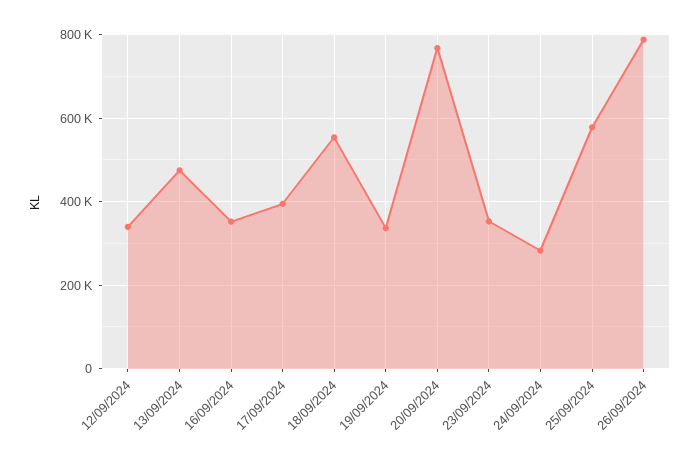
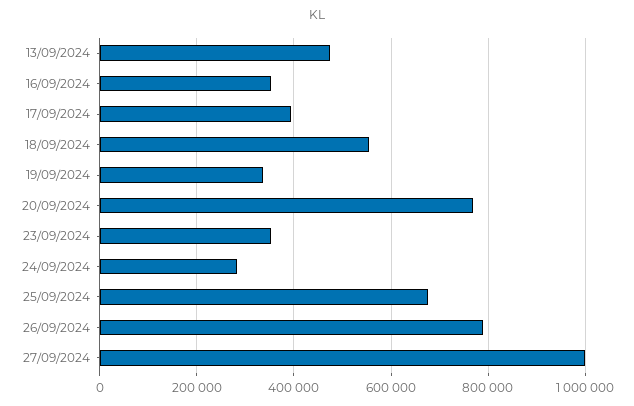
12/09/2024: 340000 -> none
25/09/2024: 580000 -> 680000
27/09/2024: none -> 1000000

